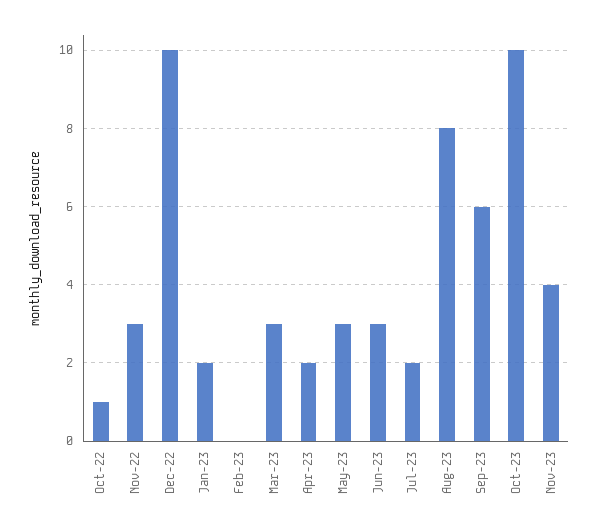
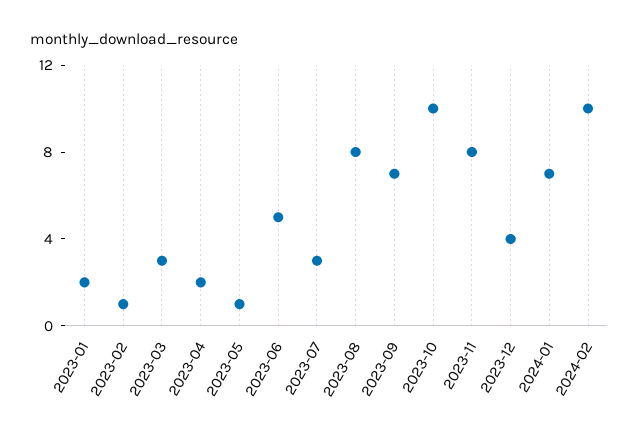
Oct-22: 1 -> none
Nov-22: 3 -> none
Dec-22: 10 -> none
Feb-23: 0 -> 1
May-23: 3 -> 1
Jun-23: 3 -> 5
Jul-23: 2 -> 3
Sep-23: 6 -> 7
Nov-23: 4 -> 8
2023-12: none -> 4
2024-01: none -> 7
2024-02: none -> 10

